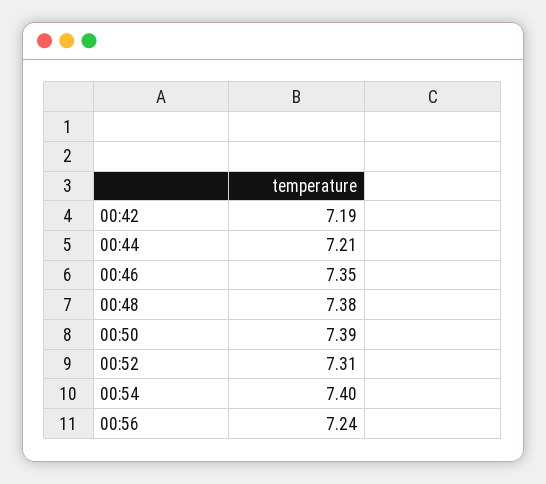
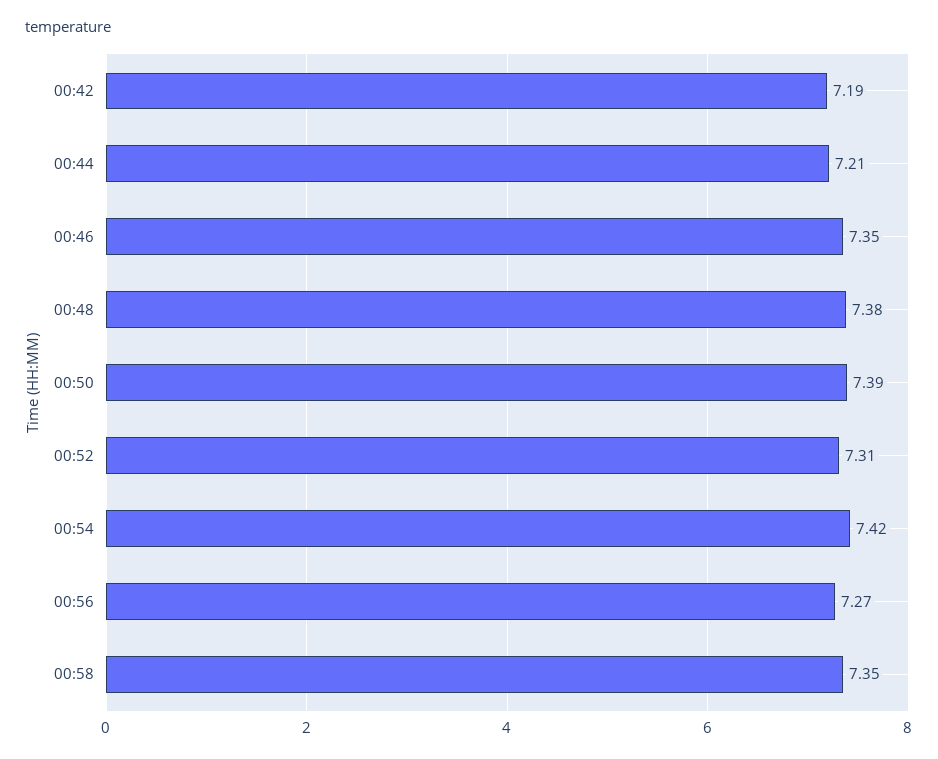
00:54: 7.4 -> 7.42
00:56: 7.24 -> 7.27
00:58: none -> 7.35

